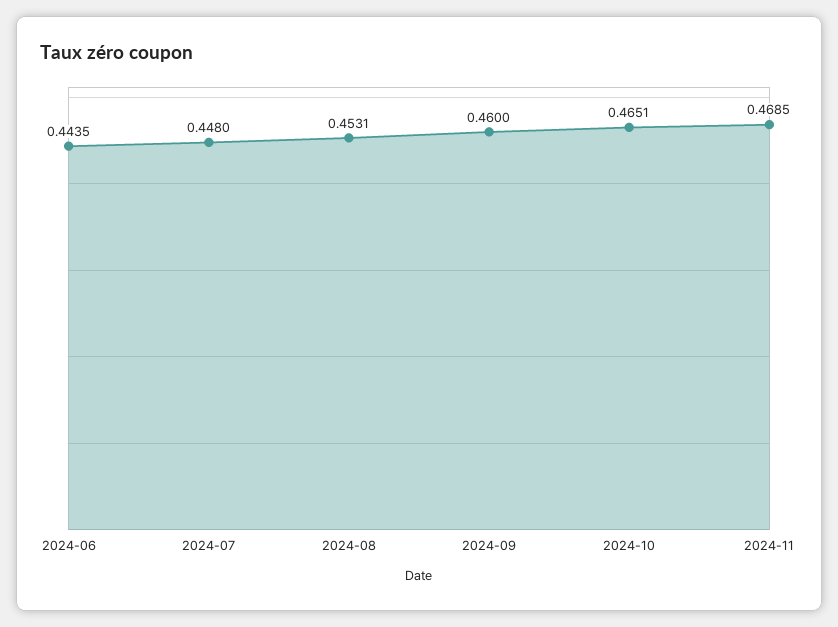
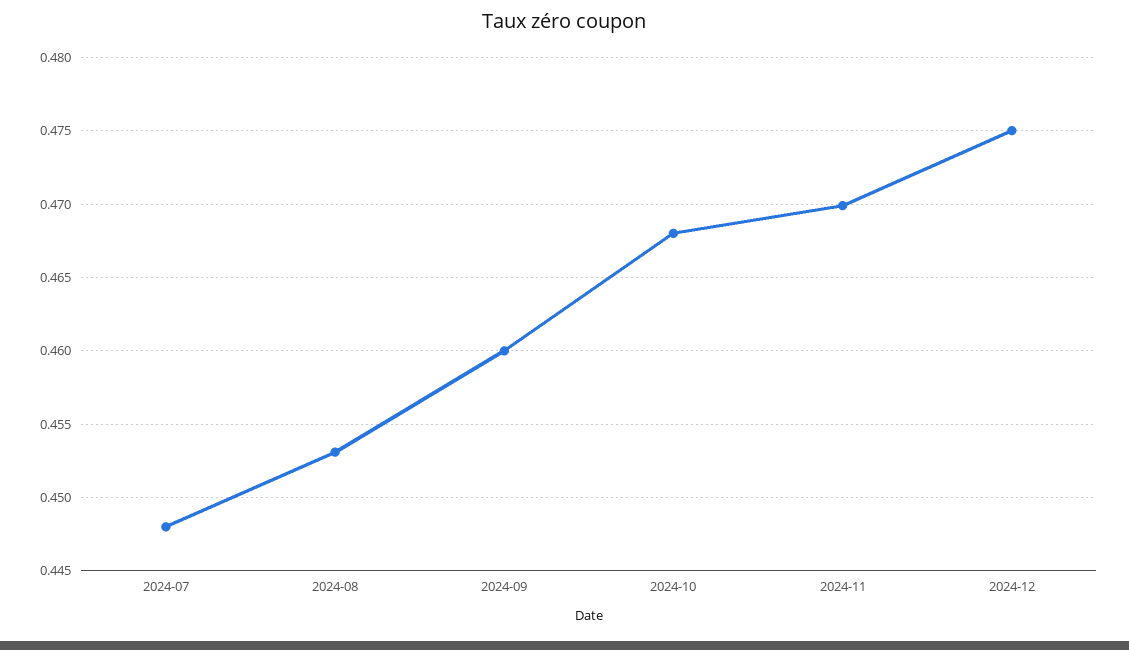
2024-06: 0.4435 -> none
2024-10: 0.4651 -> 0.468
2024-11: 0.4685 -> 0.47
2024-12: none -> 0.475

